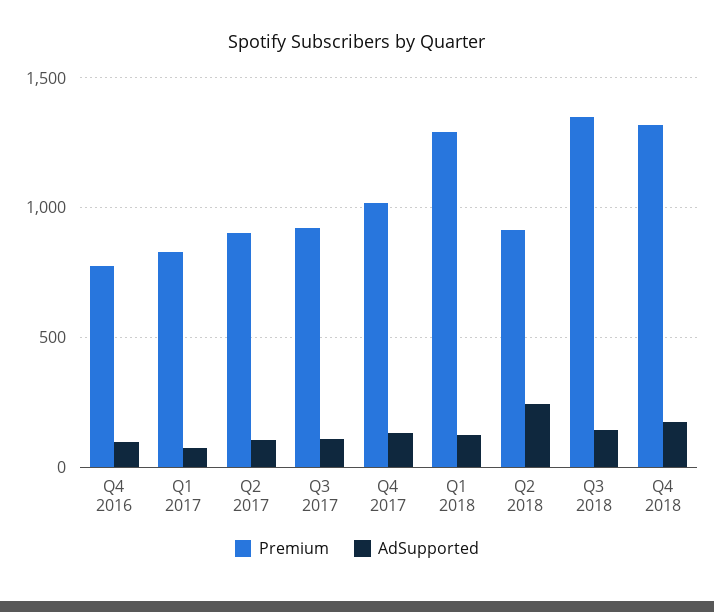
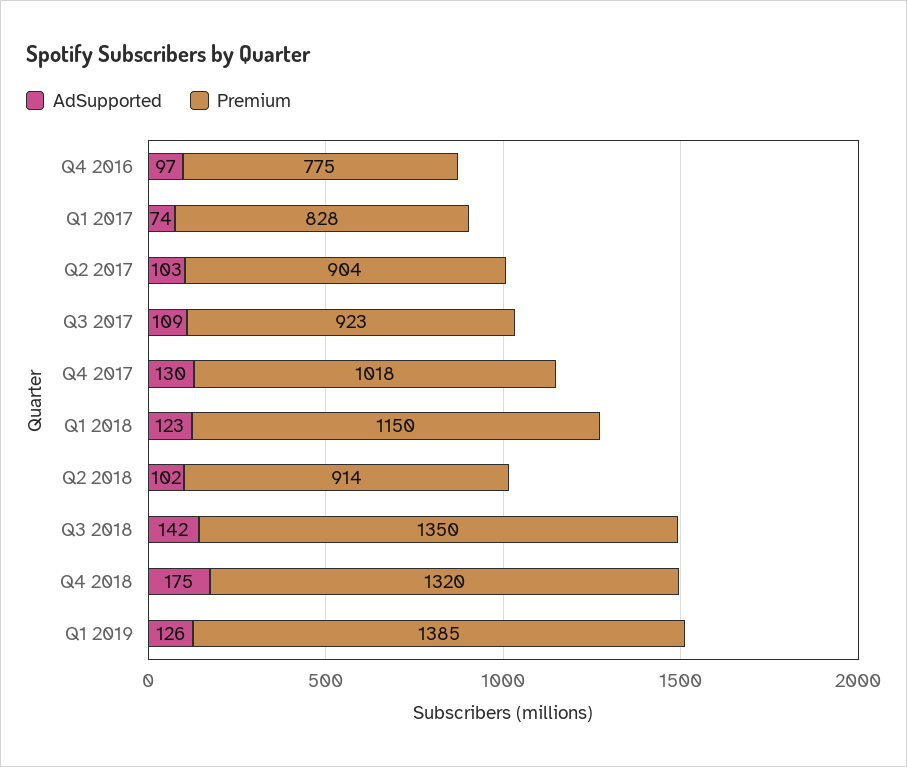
Premium, Q1 2018: 1300 -> 1150
AdSupported, Q2 2018: 250 -> 102
AdSupported, Q1 2019: none -> 126
Premium, Q1 2019: none -> 1385

